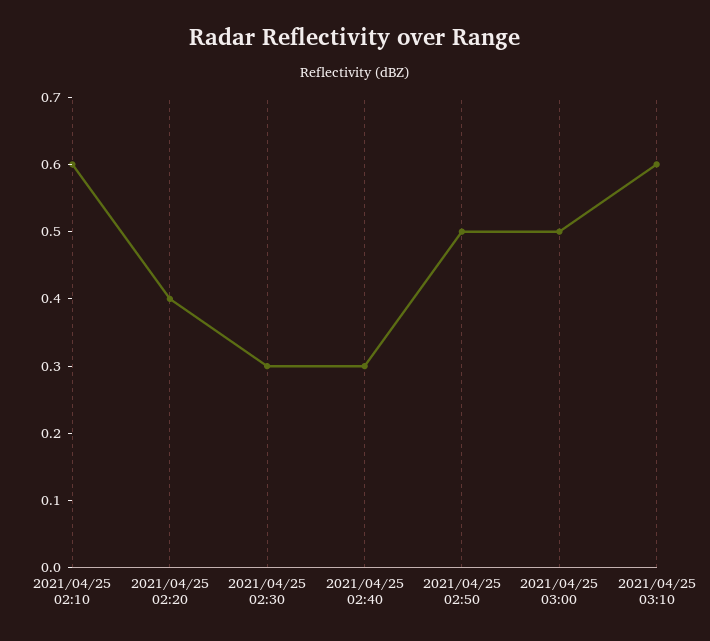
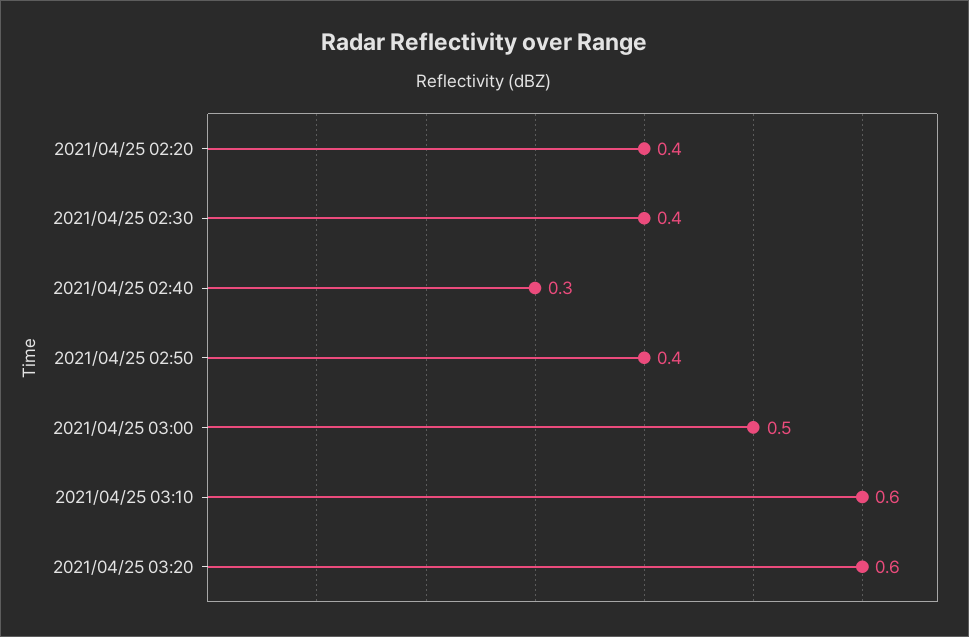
2021/04/25 02:10: 0.6 -> none
2021/04/25 02:30: 0.3 -> 0.4
2021/04/25 02:50: 0.5 -> 0.4
2021/04/25 03:20: none -> 0.6

